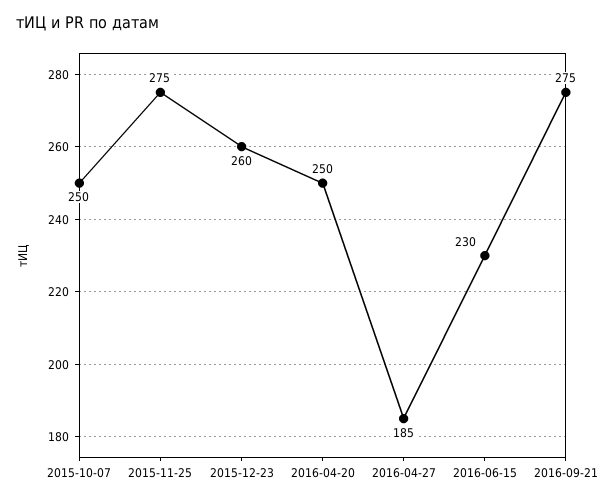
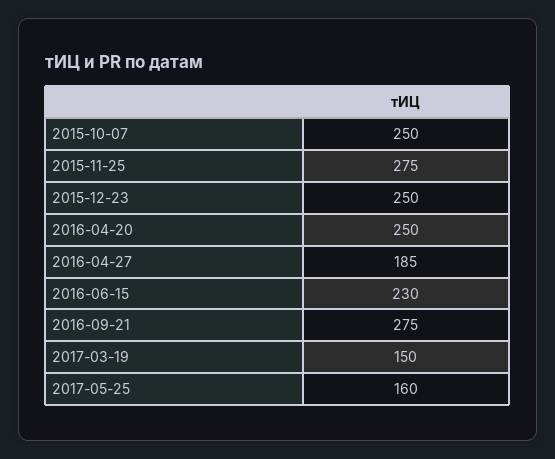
2015-12-23: 260 -> 250
2017-03-19: none -> 150
2017-05-25: none -> 160

